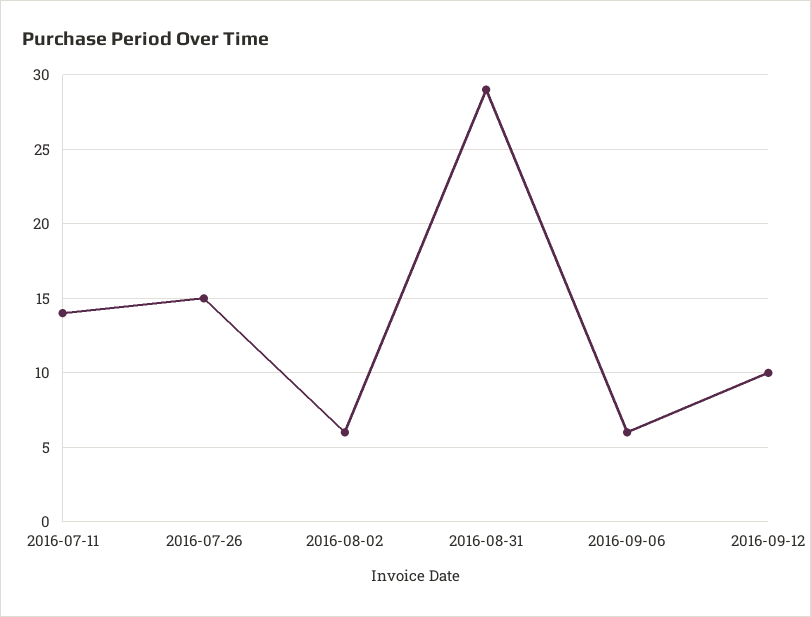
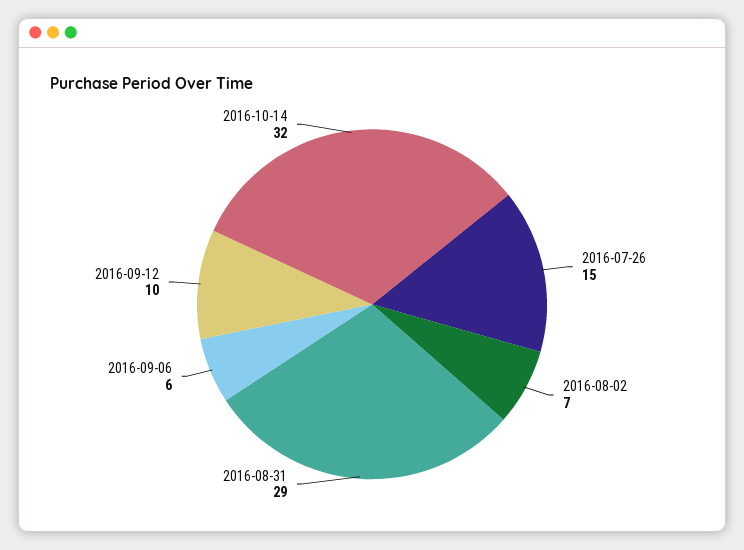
2016-07-11: 14 -> none
2016-08-02: 6 -> 7
2016-10-14: none -> 32

